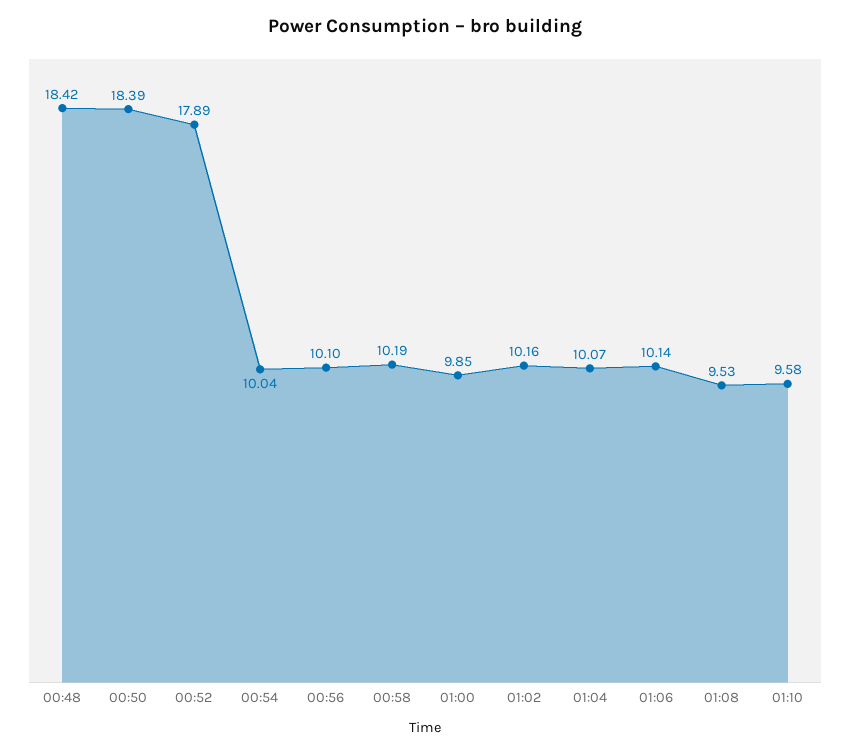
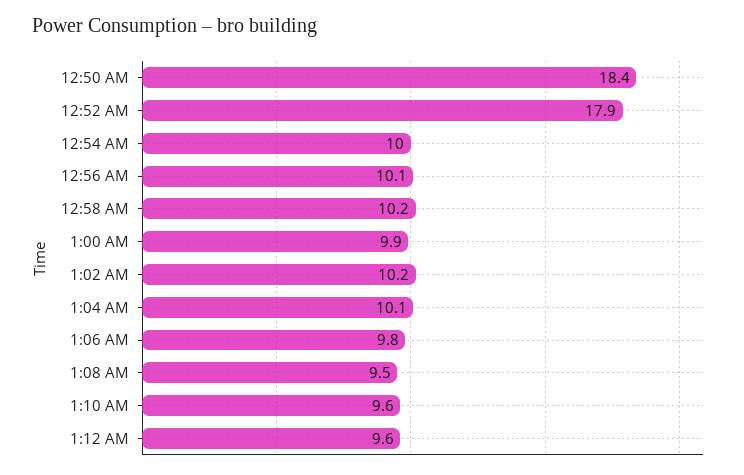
00:48: 18.42 -> none
01:06: 10.14 -> 9.8
1:12 AM: none -> 9.6

